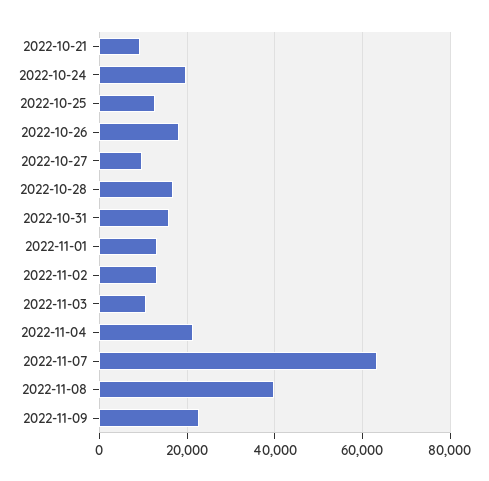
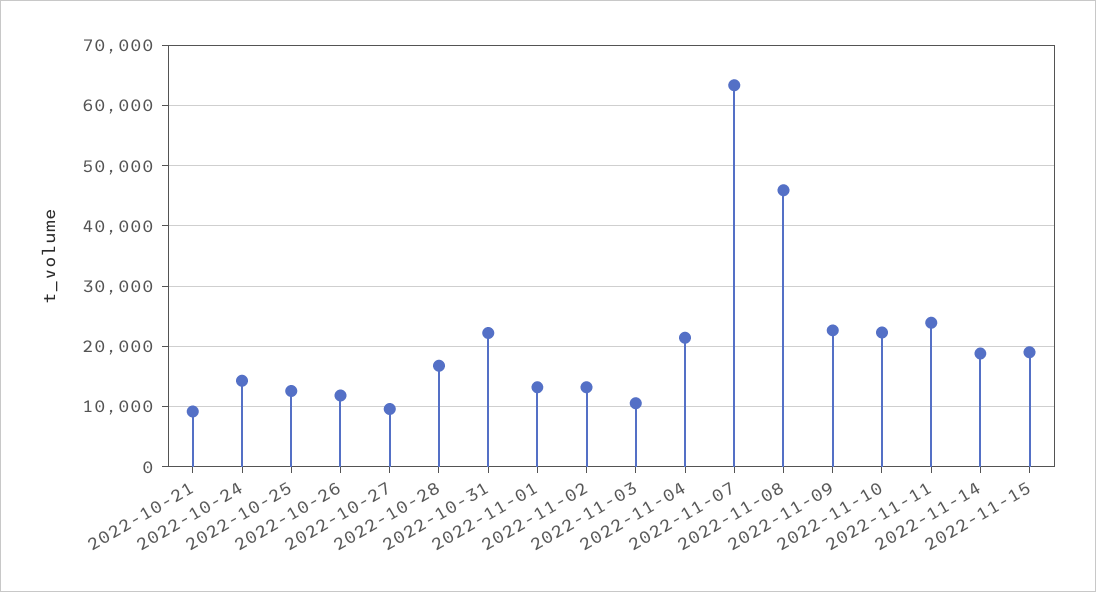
2022-10-24: 20000 -> 14000
2022-10-26: 18000 -> 12000
2022-10-31: 16000 -> 22000
2022-11-08: 40000 -> 46000
2022-11-10: none -> 22000
2022-11-11: none -> 24000
2022-11-14: none -> 19000
2022-11-15: none -> 19000

